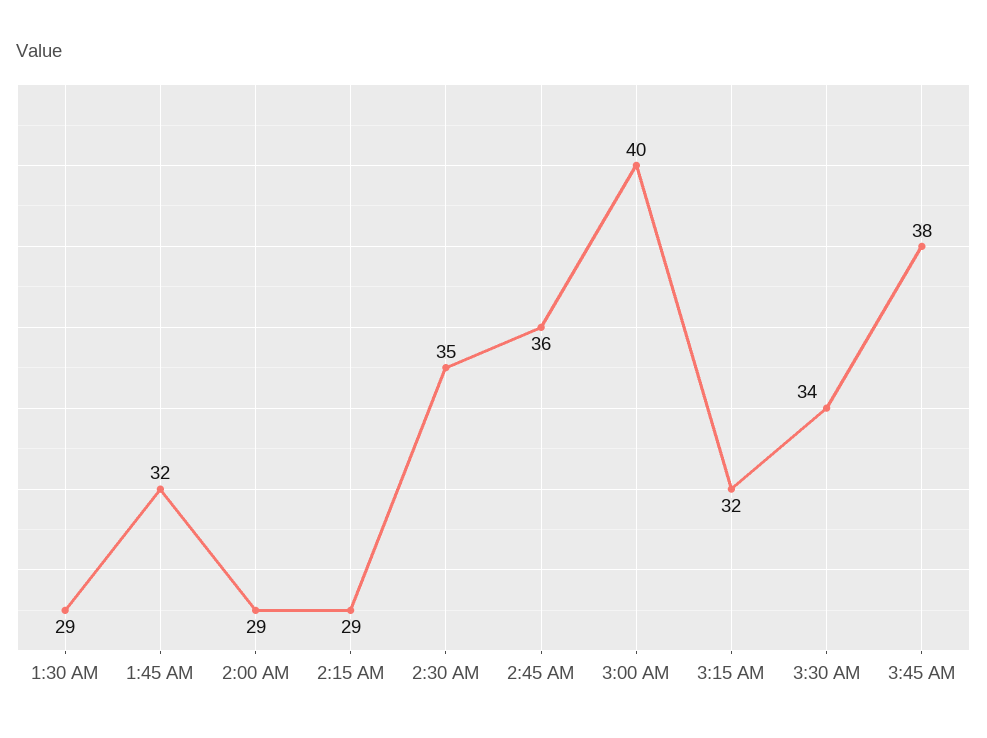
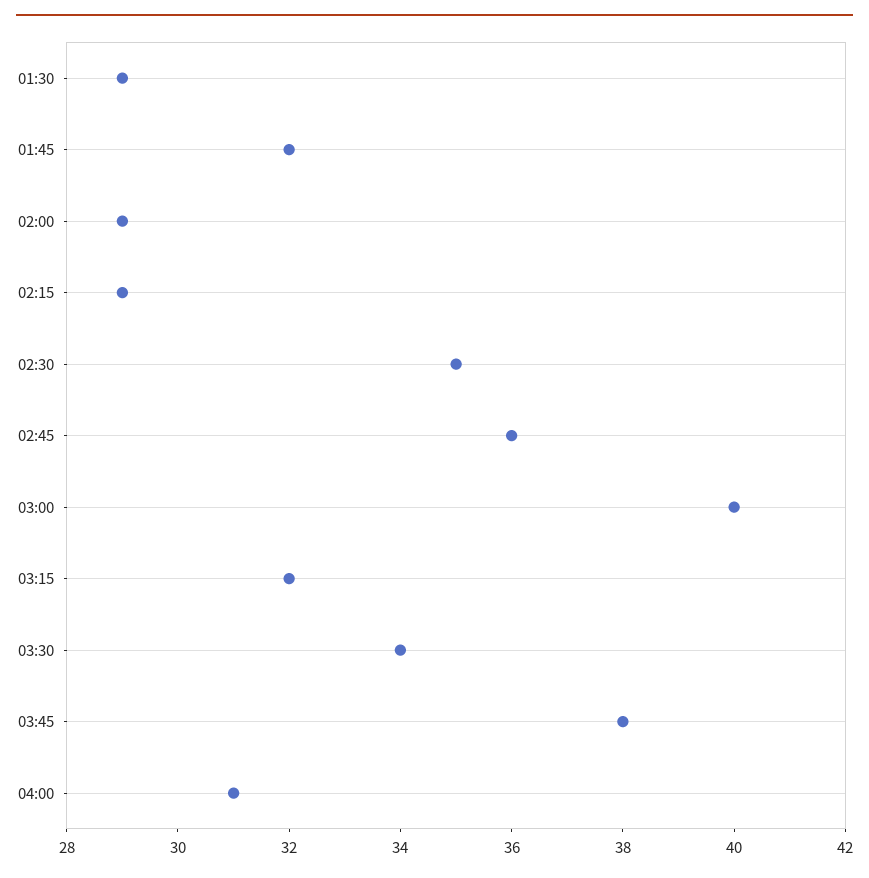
04:00: none -> 31

